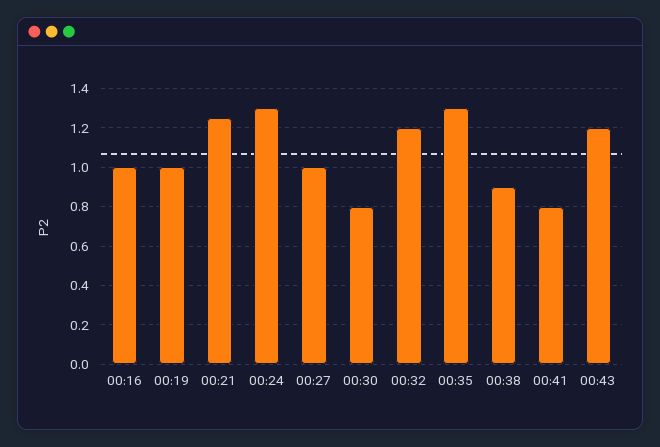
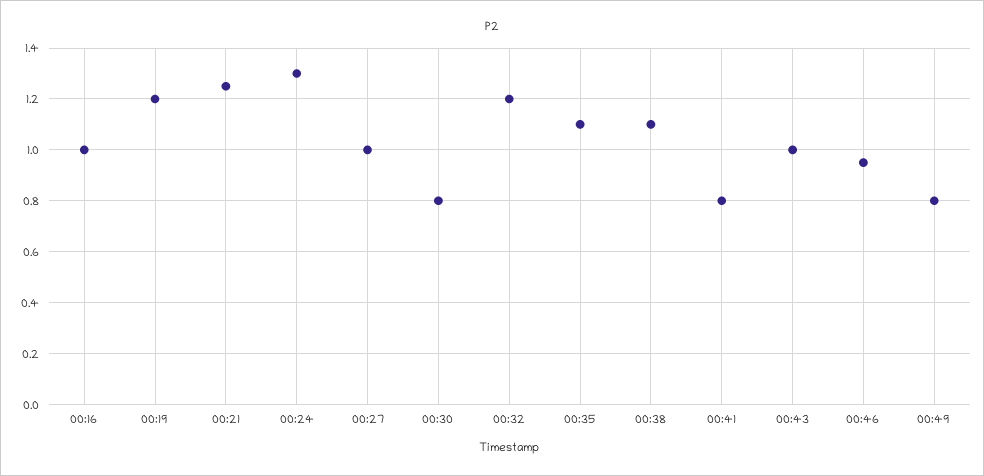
00:19: 1 -> 1.2
00:35: 1.3 -> 1.1
00:38: 0.9 -> 1.1
00:43: 1.2 -> 1
00:46: none -> 0.95
00:49: none -> 0.8

